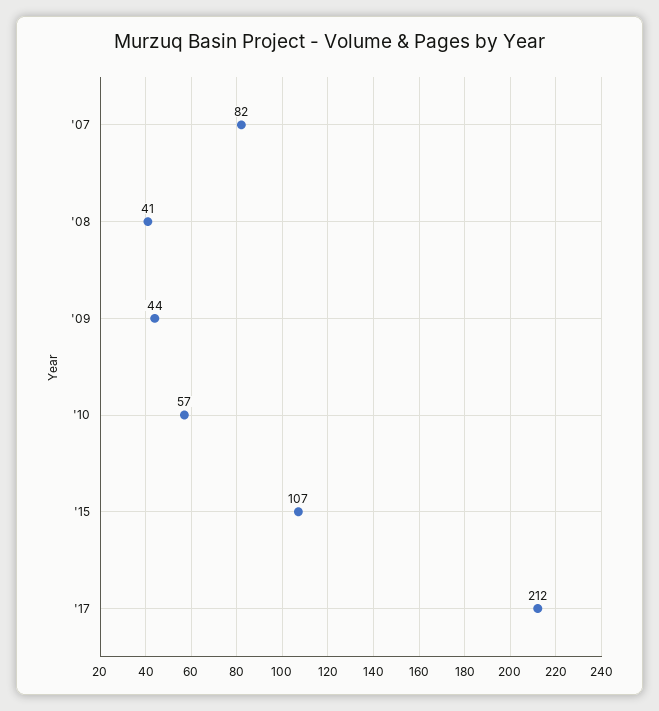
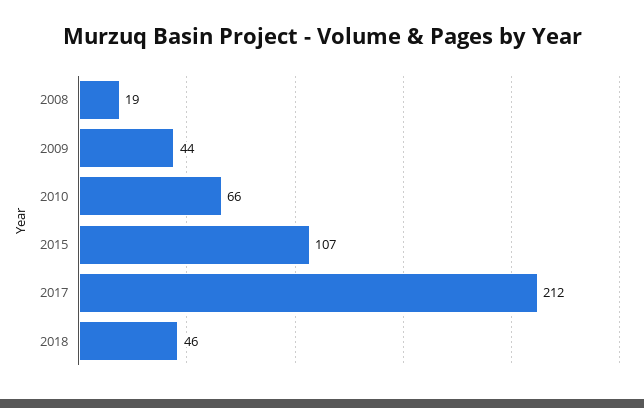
'07: 82 -> none
'08: 41 -> 19
'10: 57 -> 66
2018: none -> 46

